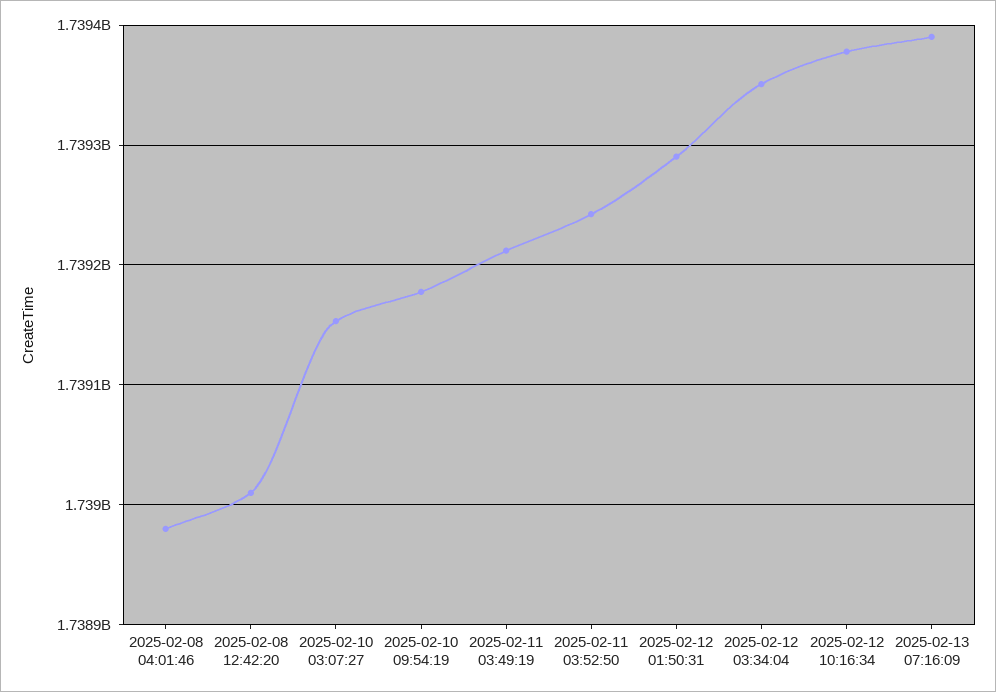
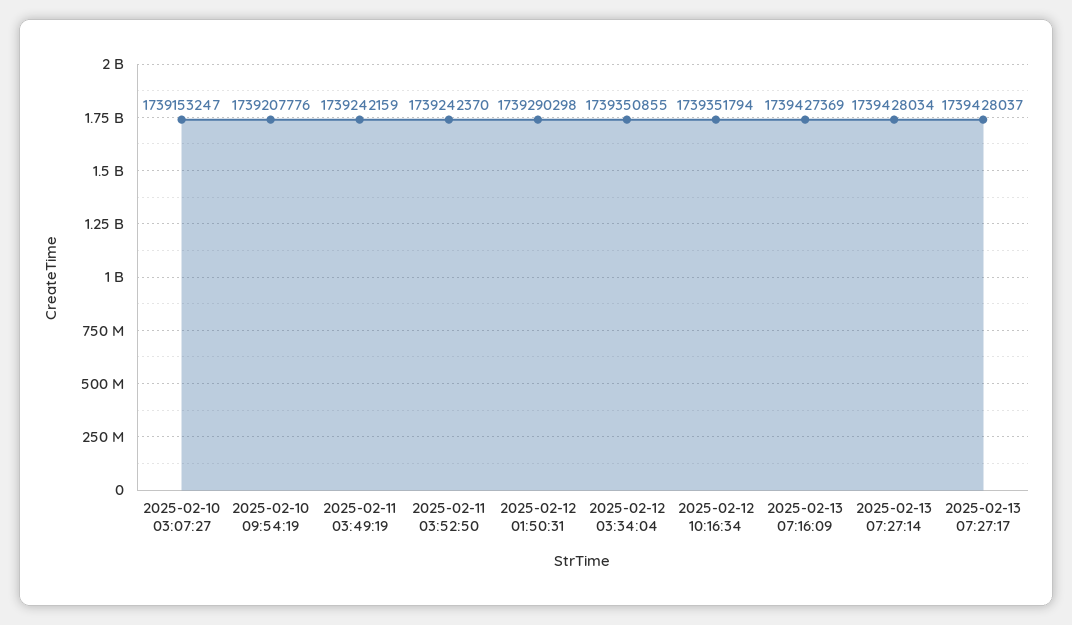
2025-02-08 04:01:46: 1738980000 -> none
2025-02-08 12:42:20: 1739010000 -> none
2025-02-10 09:54:19: 1739180000 -> 1739207776
2025-02-11 03:49:19: 1739210000 -> 1739242159
2025-02-12 10:16:34: 1739380000 -> 1739351794
2025-02-13 07:16:09: 1739390000 -> 1739427369
2025-02-13 07:27:14: none -> 1739428034
2025-02-13 07:27:17: none -> 1739428037

